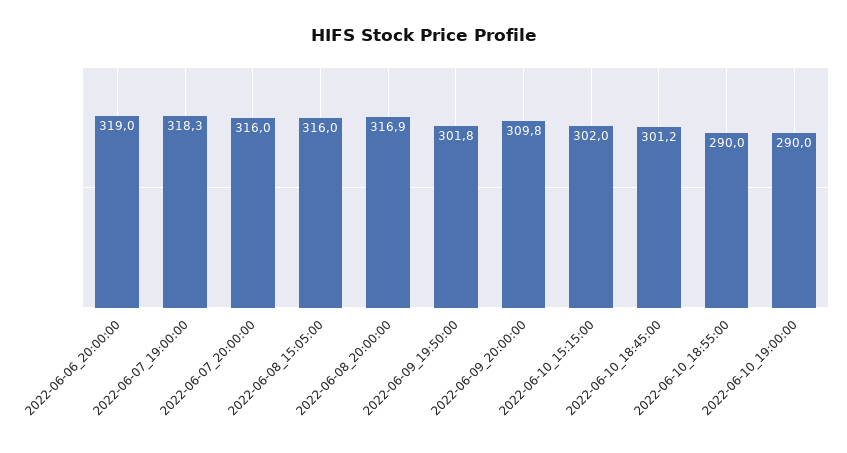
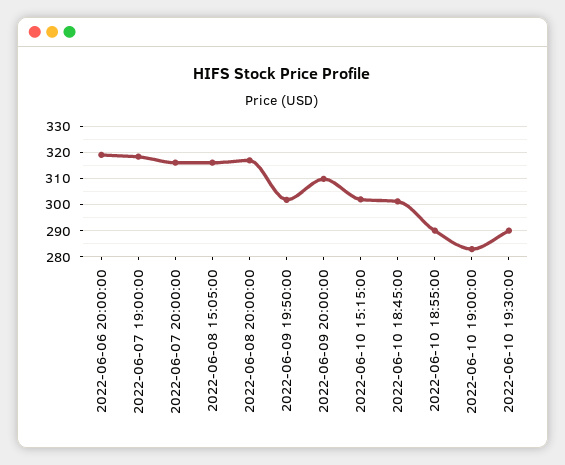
2022-06-10_19:00:00: 290 -> 282.5
2022-06-10 19:30:00: none -> 290

